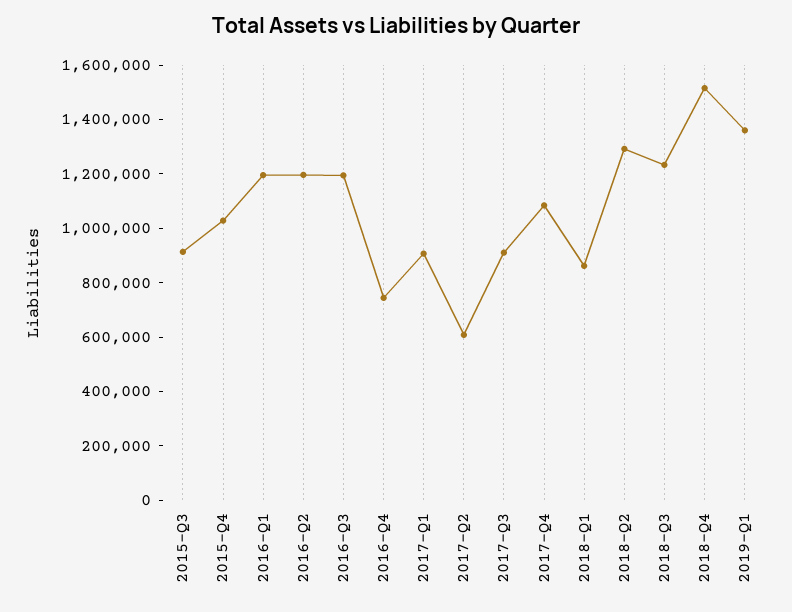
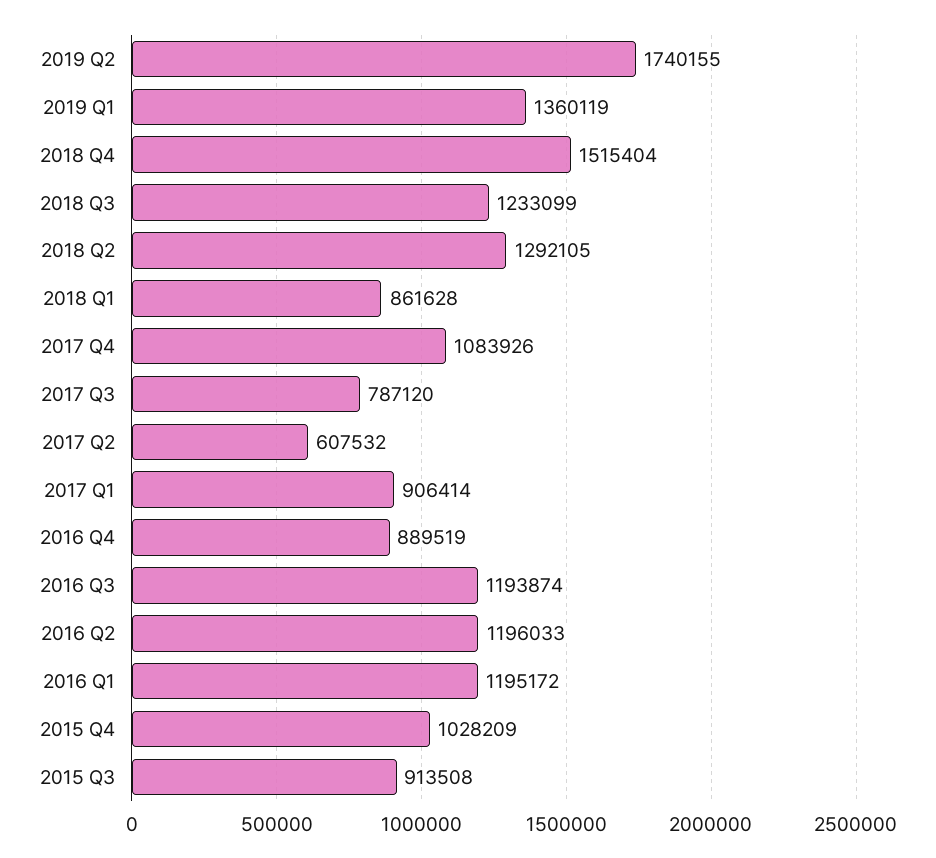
2016-Q4: 750000 -> 889519
2017-Q3: 900000 -> 787120
2019 Q2: none -> 1740155

